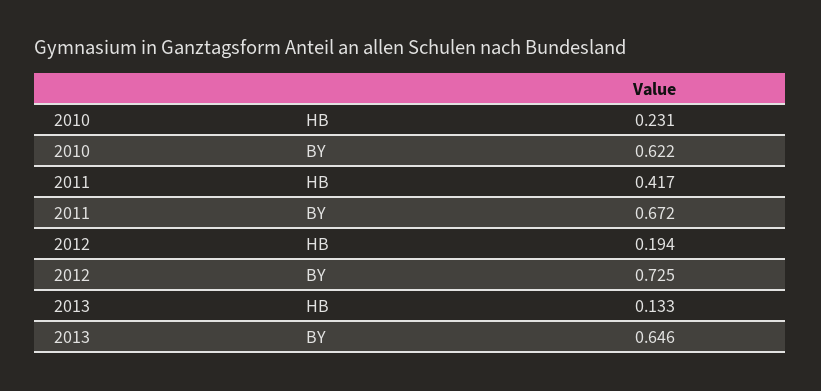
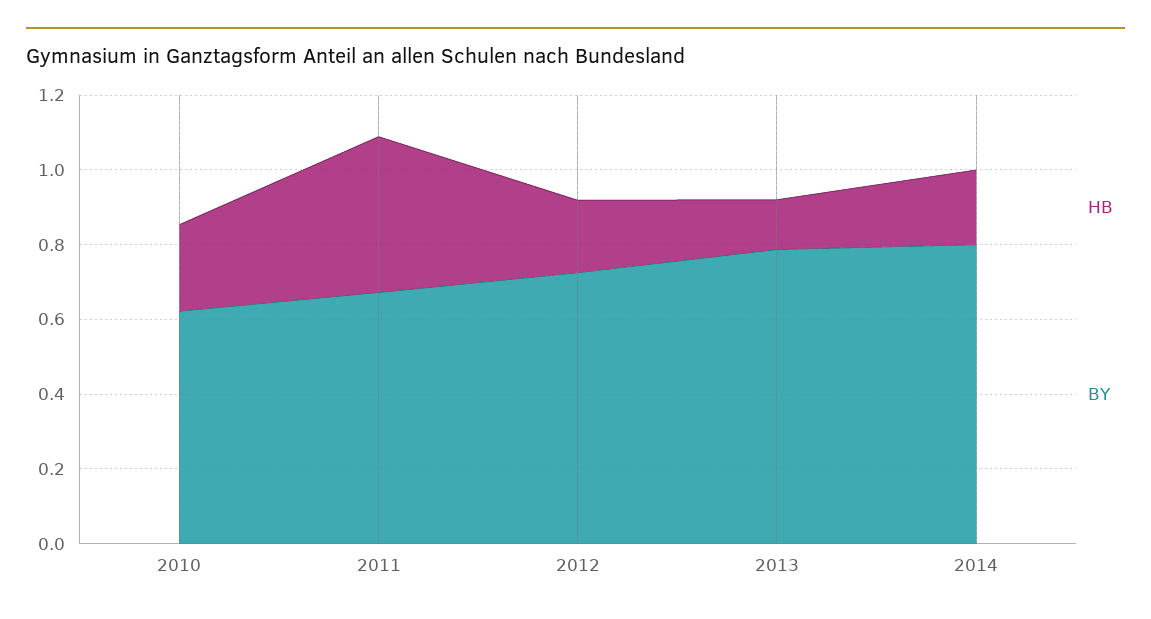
BY, 2013: 0.646 -> 0.8
HB, 2014: none -> 0.2
BY, 2014: none -> 0.8

